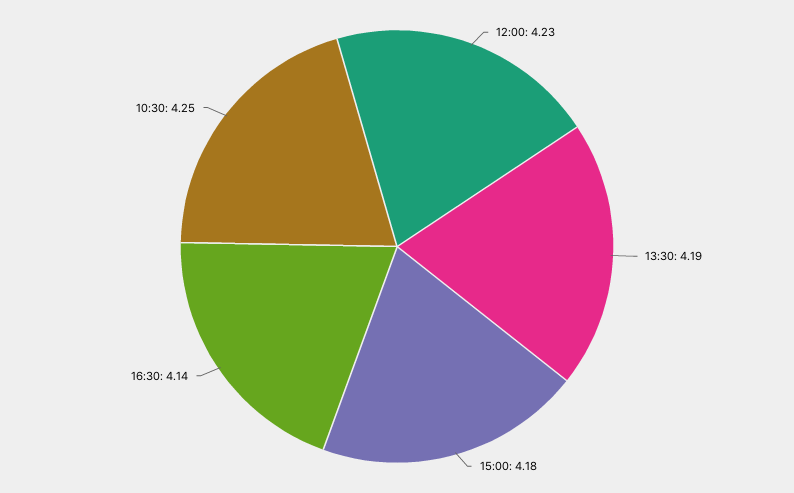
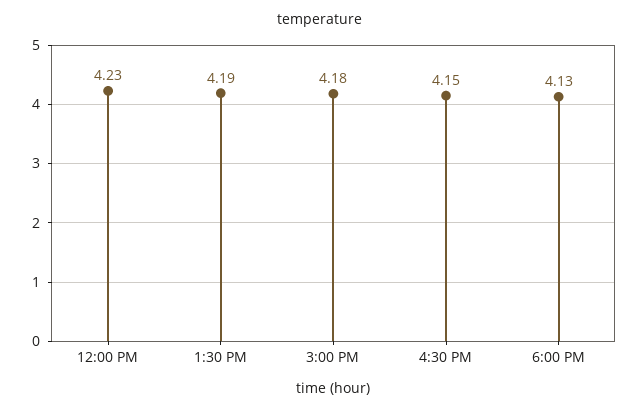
16:30: 4.14 -> 4.15
10:30: 4.25 -> none
6:00 PM: none -> 4.13

